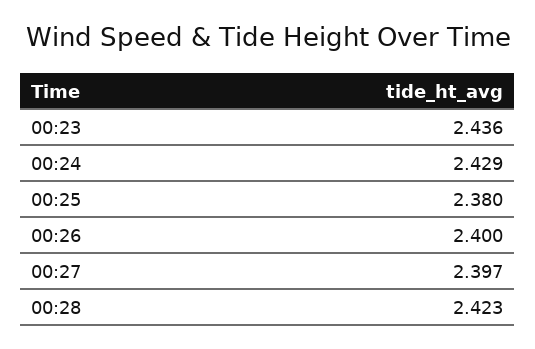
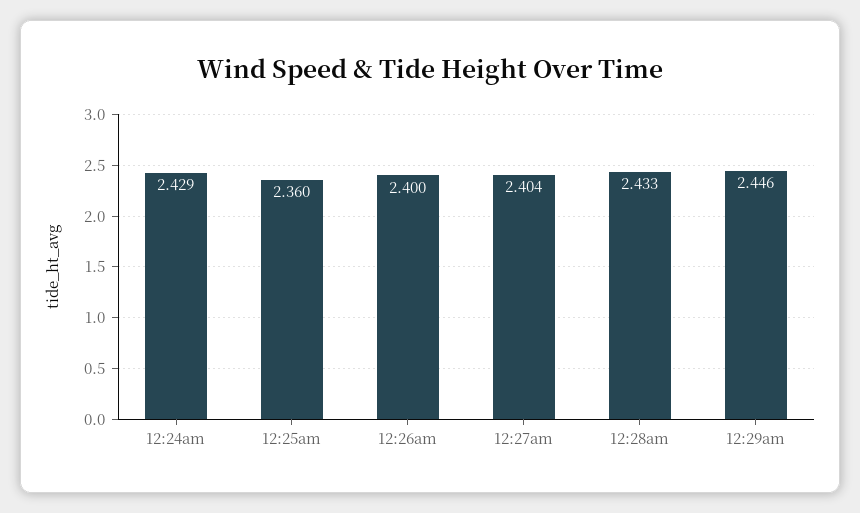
00:23: 2.436 -> none
00:25: 2.38 -> 2.36
00:27: 2.397 -> 2.404
00:28: 2.423 -> 2.433
12:29am: none -> 2.446

